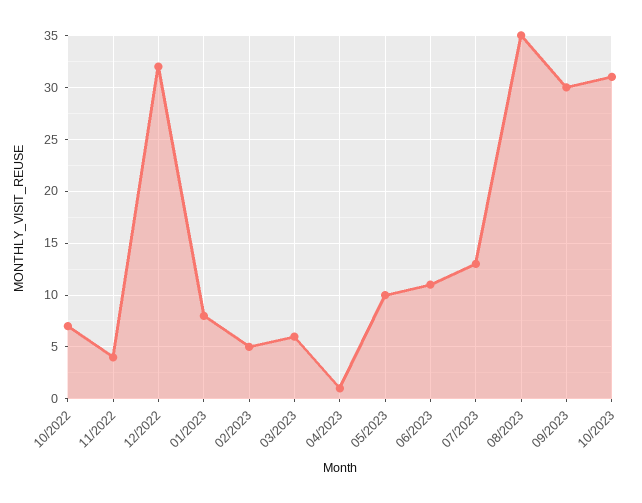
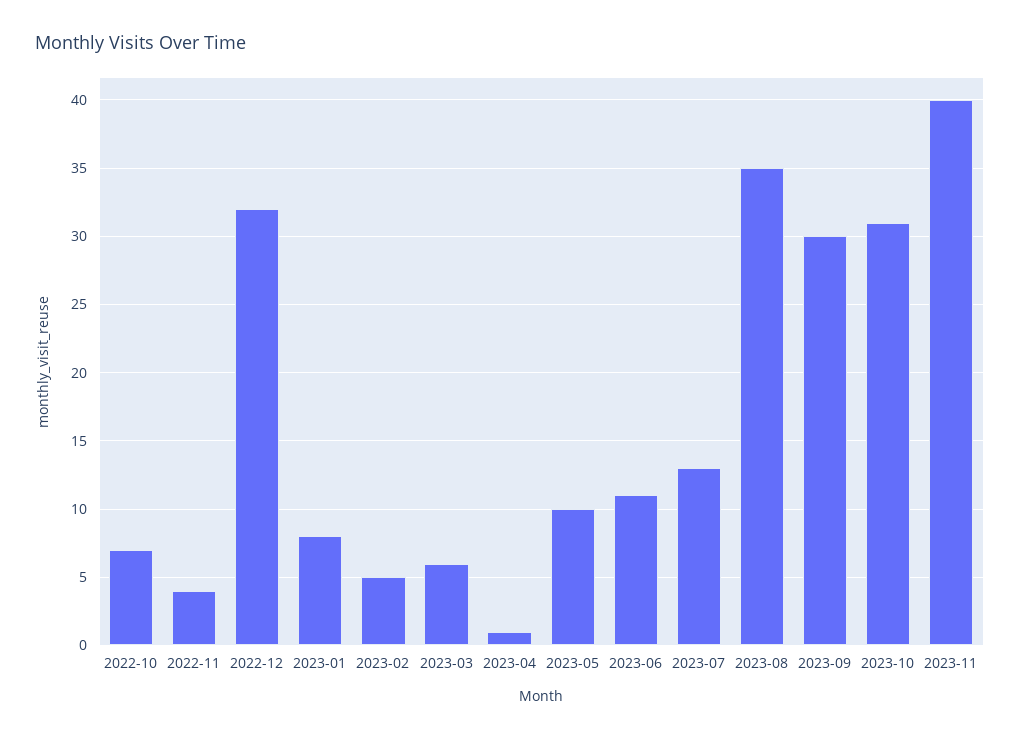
2023-11: none -> 40

